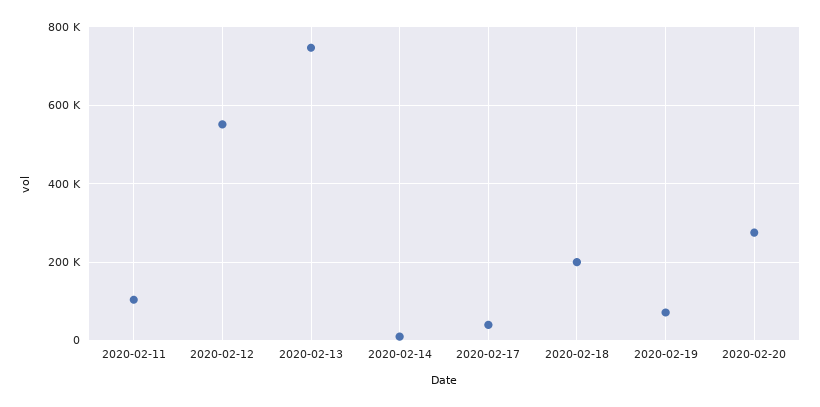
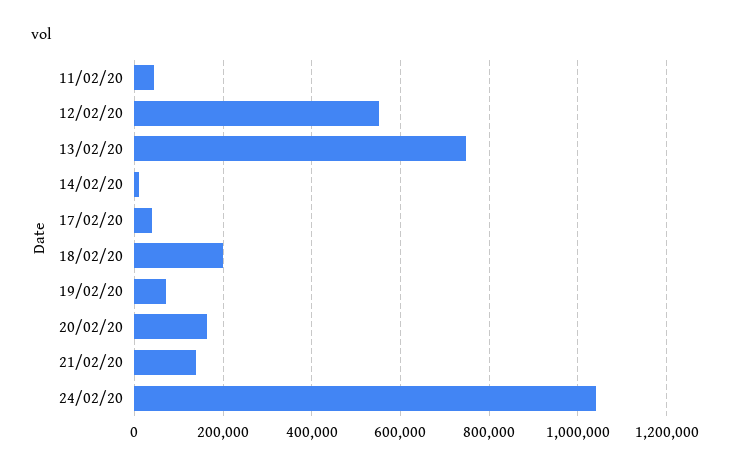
2020-02-11: 100000 -> 40000
2020-02-20: 280000 -> 160000
21/02/20: none -> 140000
24/02/20: none -> 1040000

